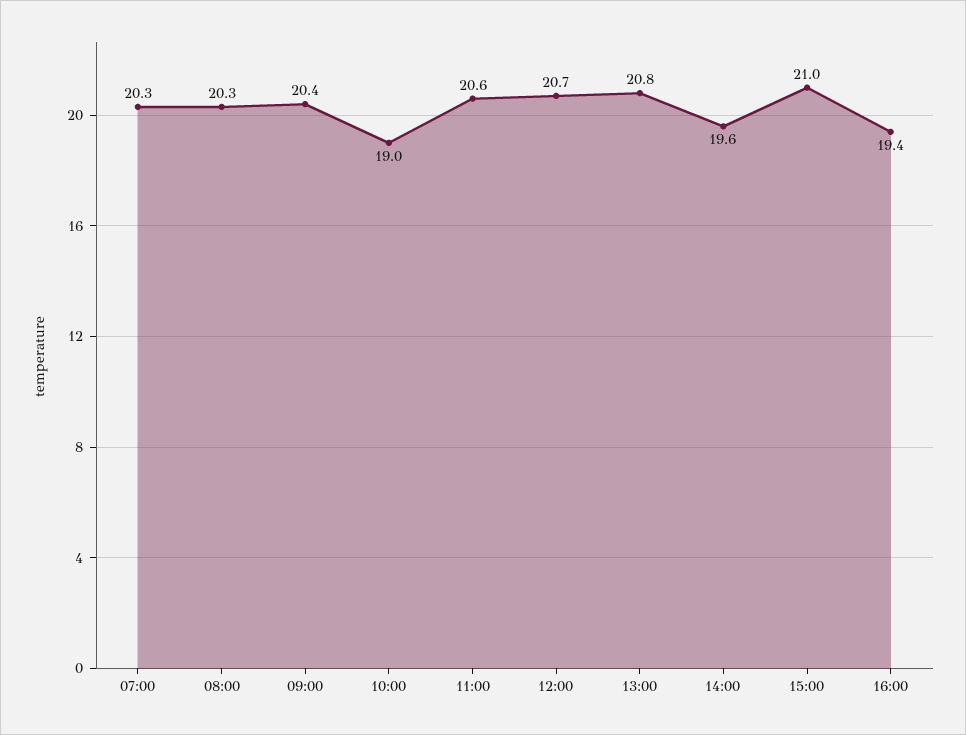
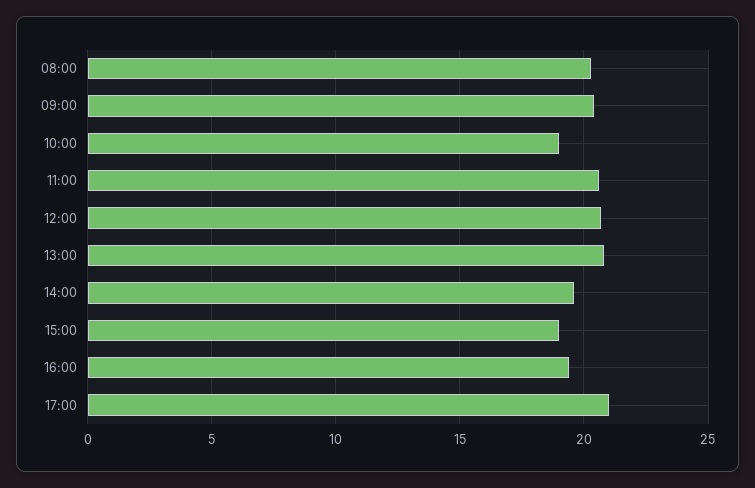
07:00: 20.3 -> none
15:00: 21 -> 19
17:00: none -> 21

